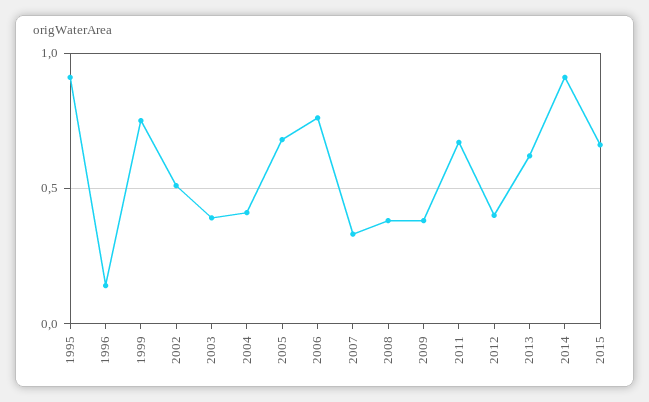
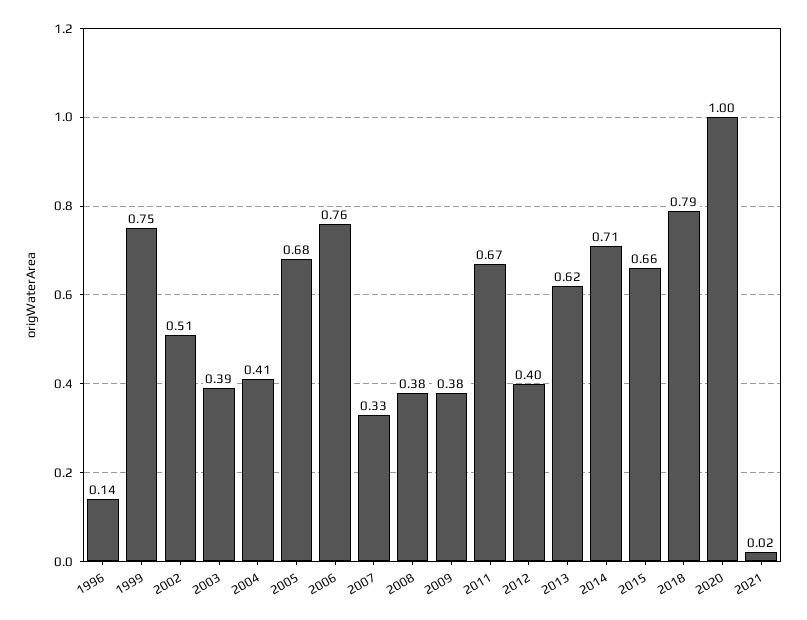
1995: 0.9 -> none
2014: 0.9 -> 0.71
2018: none -> 0.79
2020: none -> 1
2021: none -> 0.02

